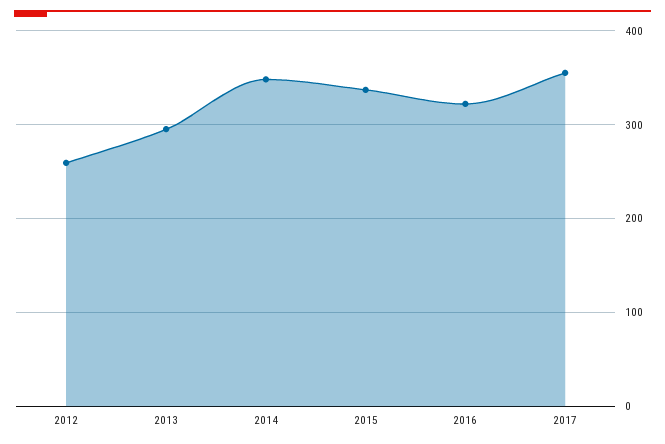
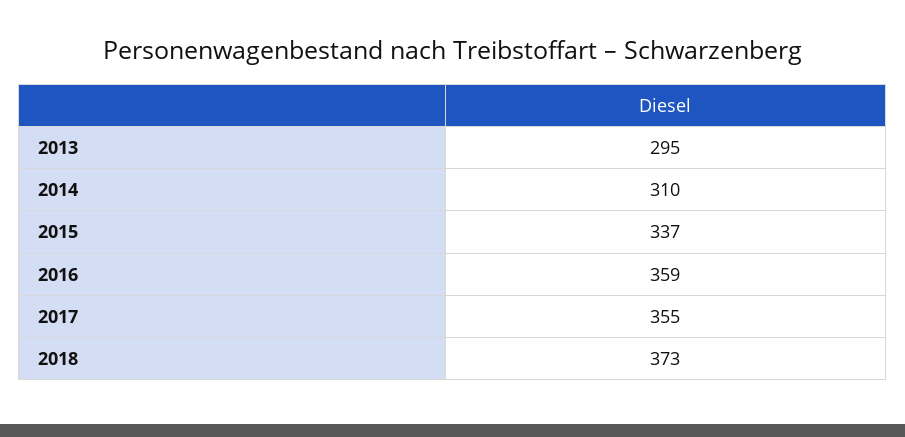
2012: 260 -> none
2014: 350 -> 310
2016: 320 -> 359
2018: none -> 373

